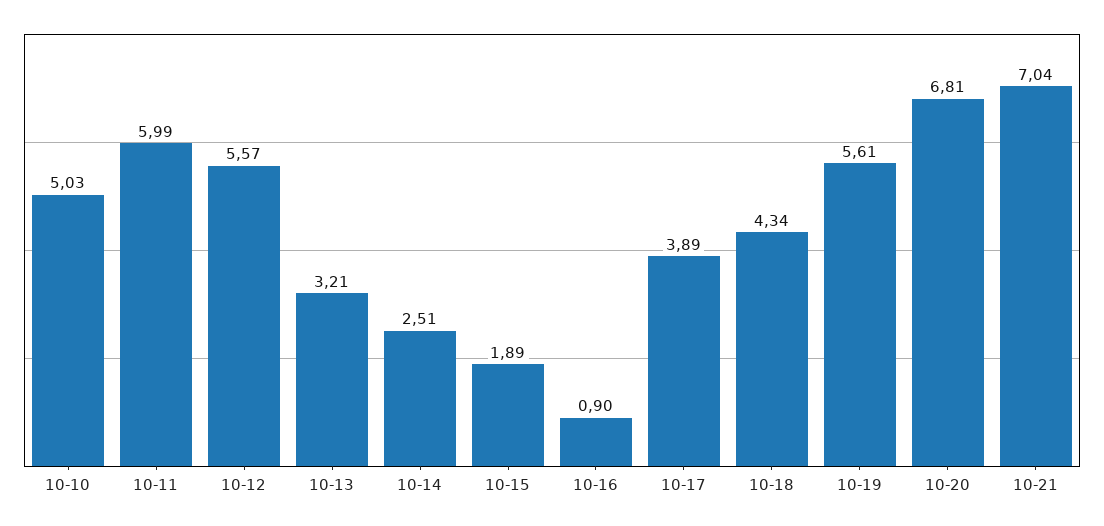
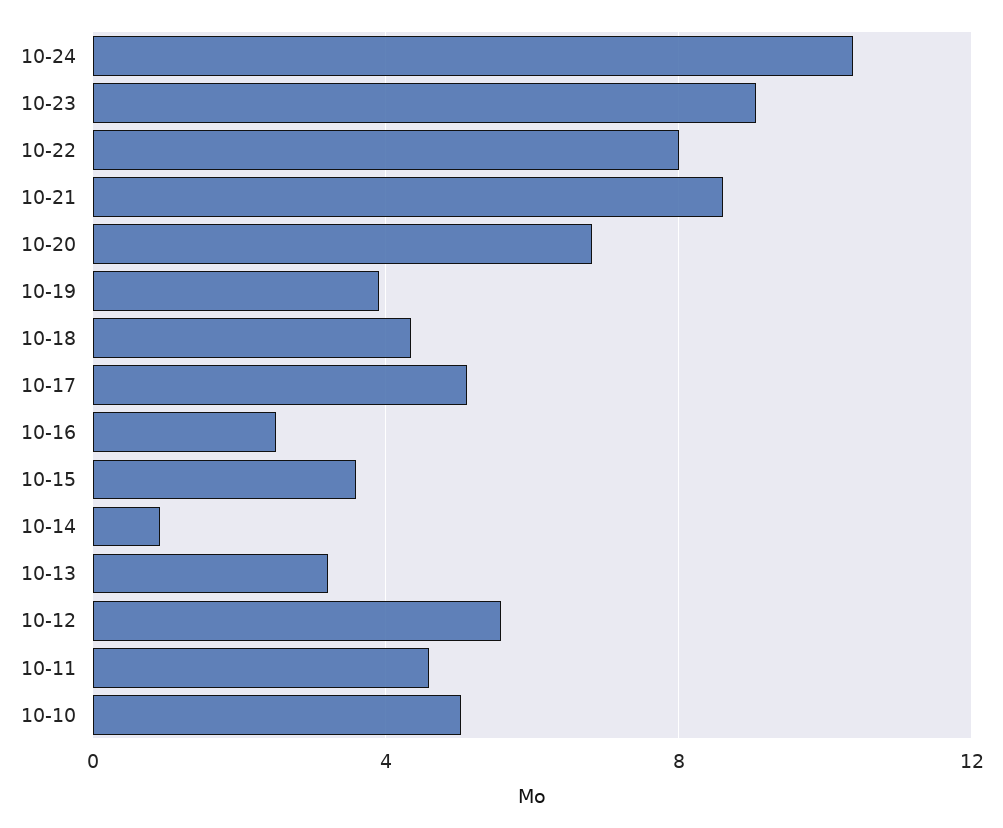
10-11: 5.99 -> 4.5
10-14: 2.51 -> 1
10-15: 1.89 -> 3.5
10-16: 0.9 -> 2.5
10-17: 3.89 -> 5
10-19: 5.61 -> 4
10-21: 7.04 -> 8.5
10-24: none -> 10.5
10-23: none -> 9
10-22: none -> 8

